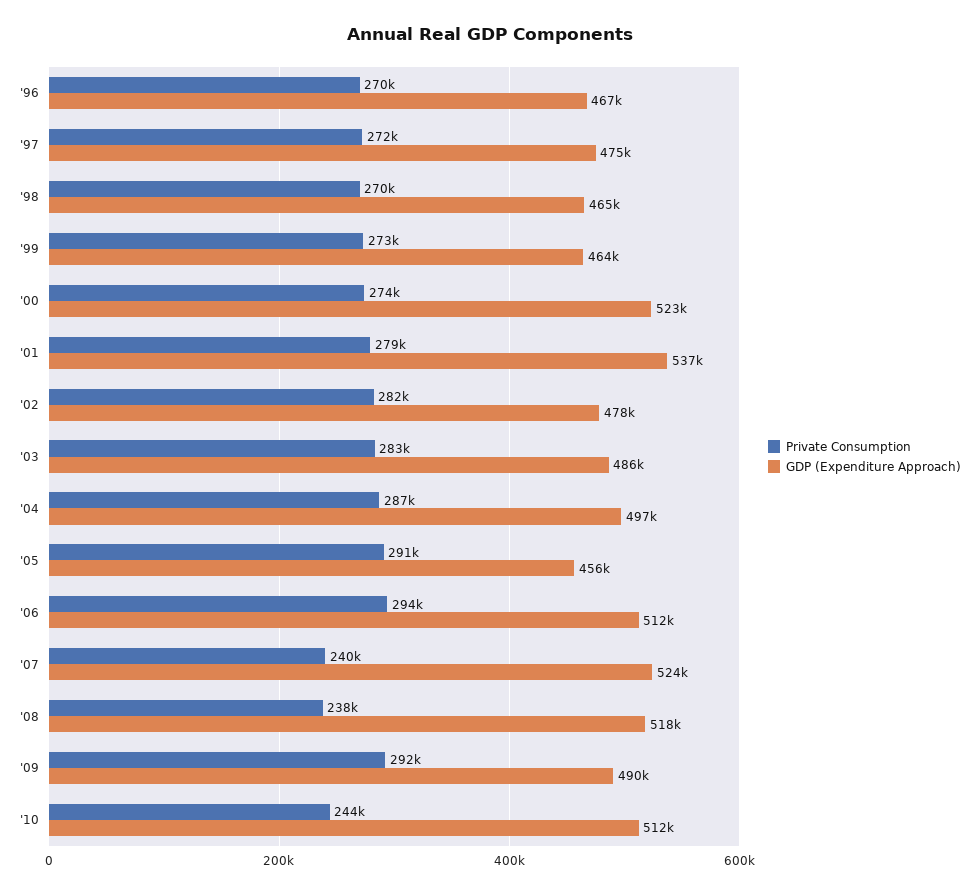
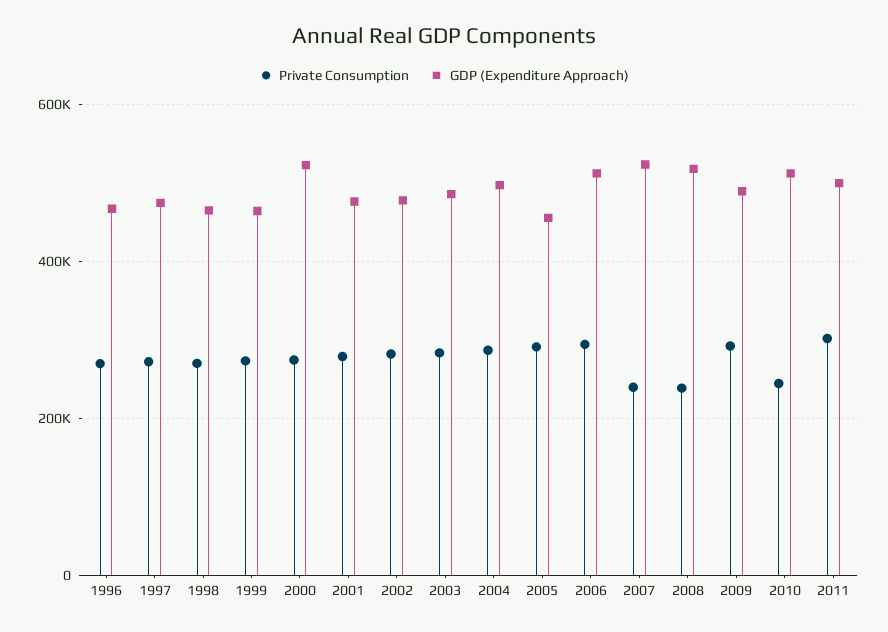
GDP (Expenditure Approach), '01: 537000 -> 480000
Private Consumption, 2011: none -> 300000
GDP (Expenditure Approach), 2011: none -> 500000

